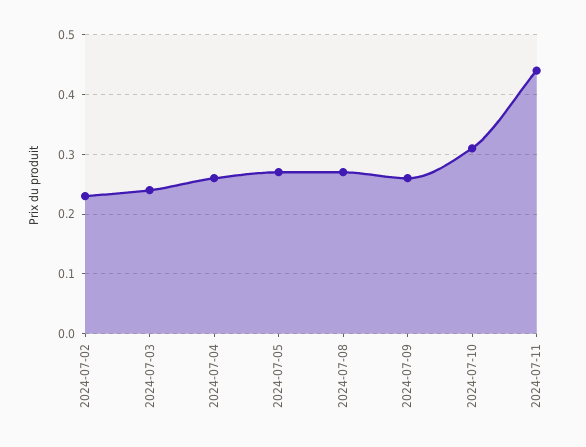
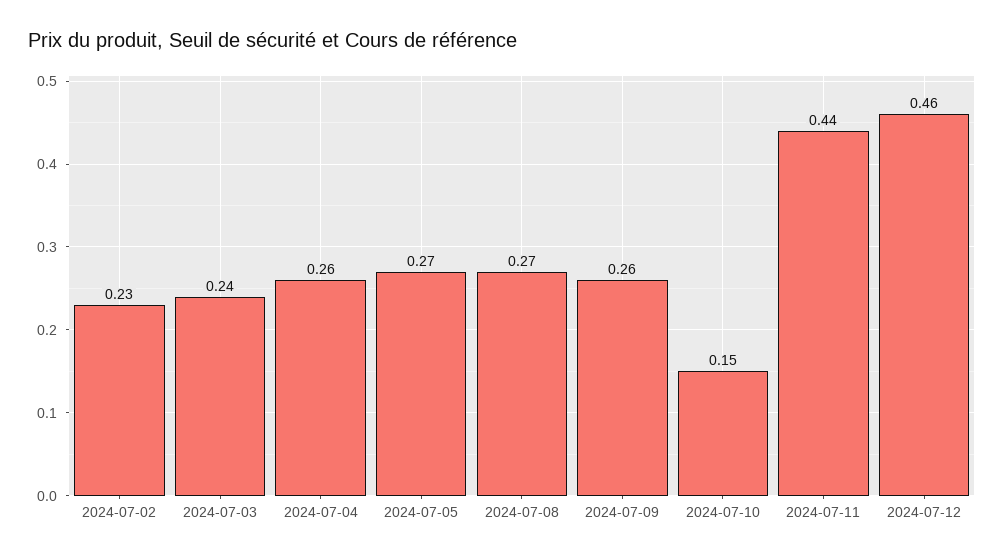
2024-07-10: 0.3 -> 0.15
2024-07-12: none -> 0.46

